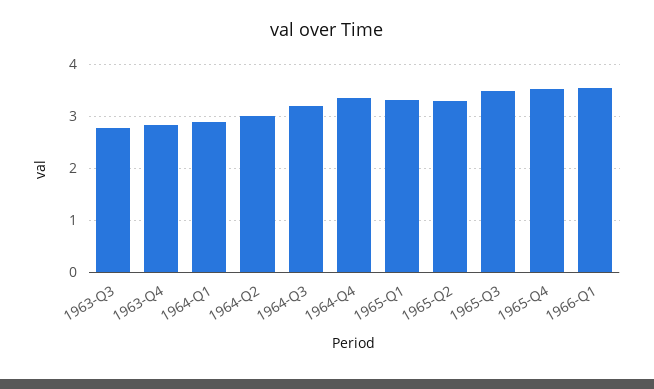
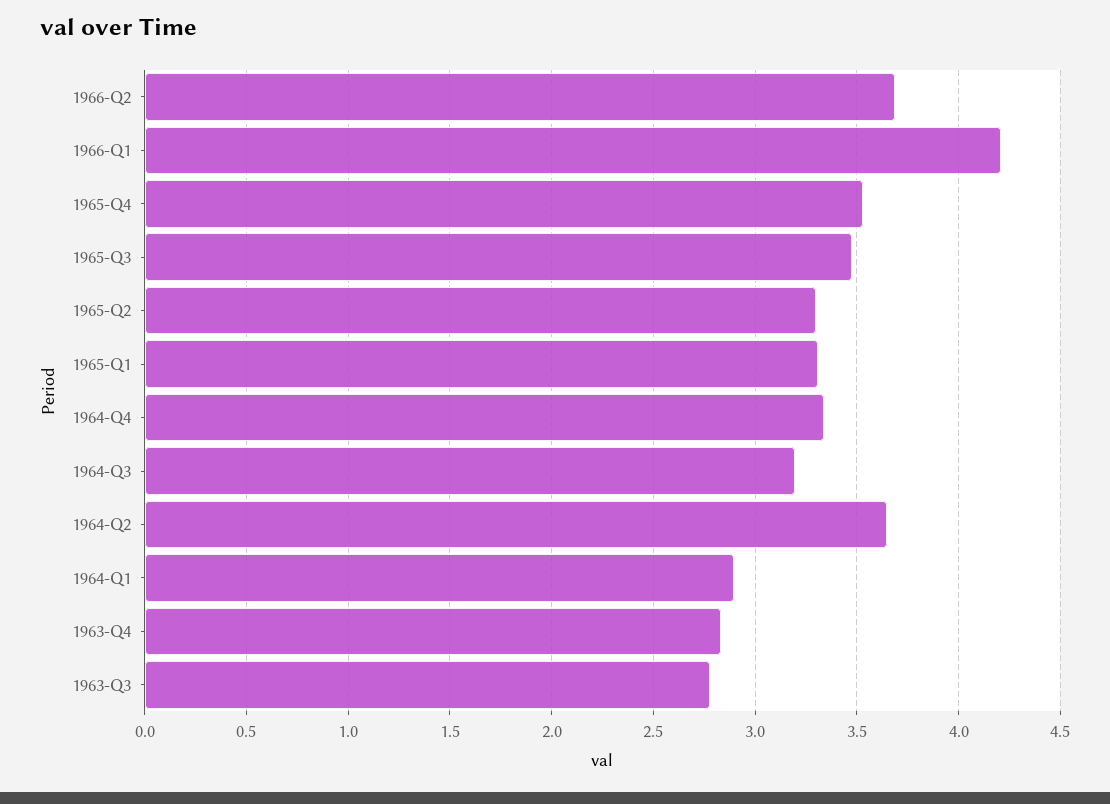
1964-Q2: 3 -> 3.65
1966-Q1: 3.6 -> 4.2
1966-Q2: none -> 3.7

